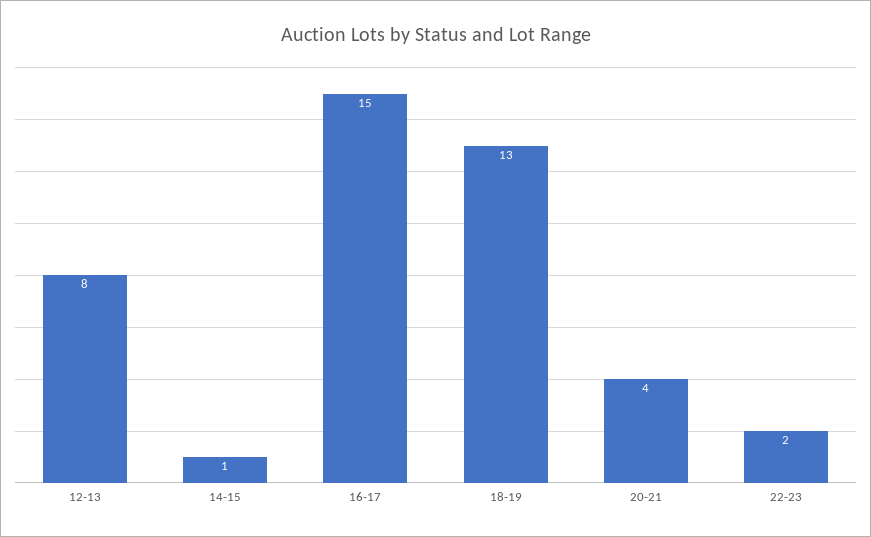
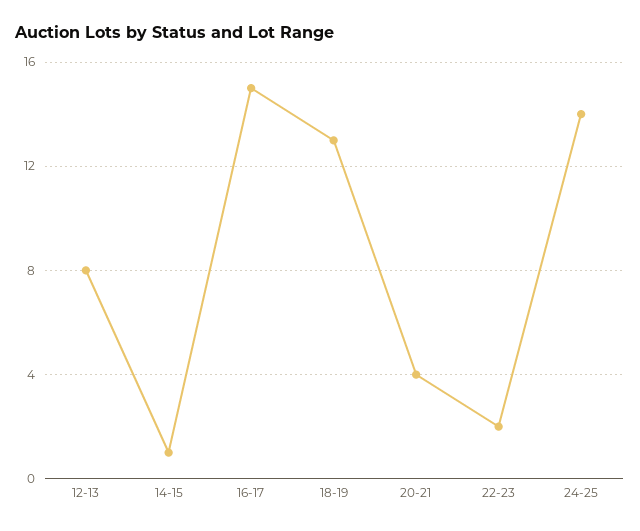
24-25: none -> 14

